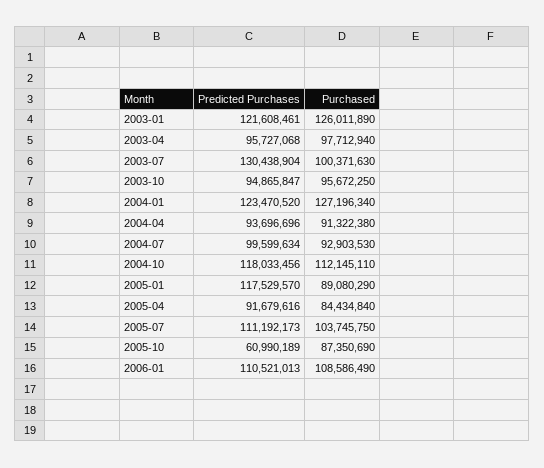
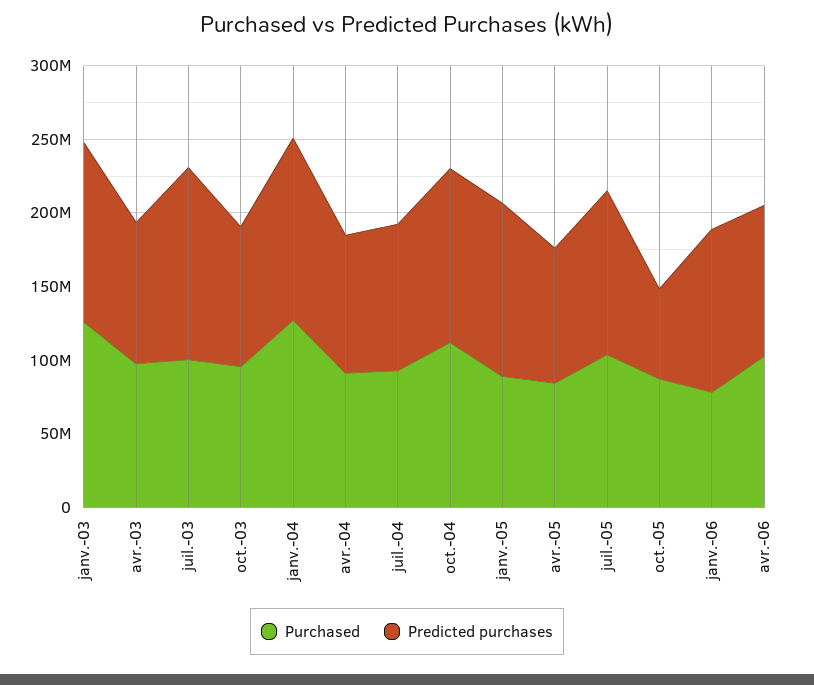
Purchased, 2006-01: 108586490 -> 80000000
Purchased, avr.-06: none -> 100000000
Predicted Purchases, avr.-06: none -> 100000000

